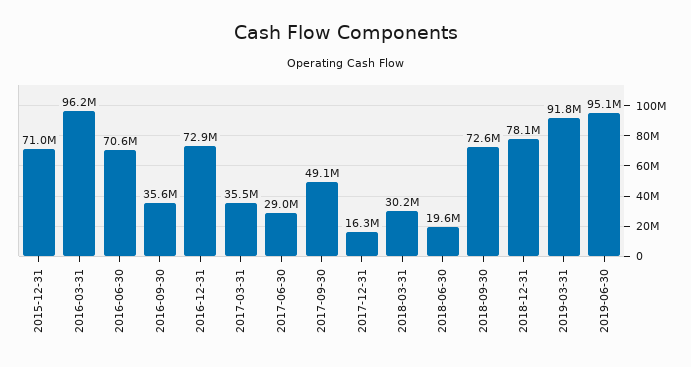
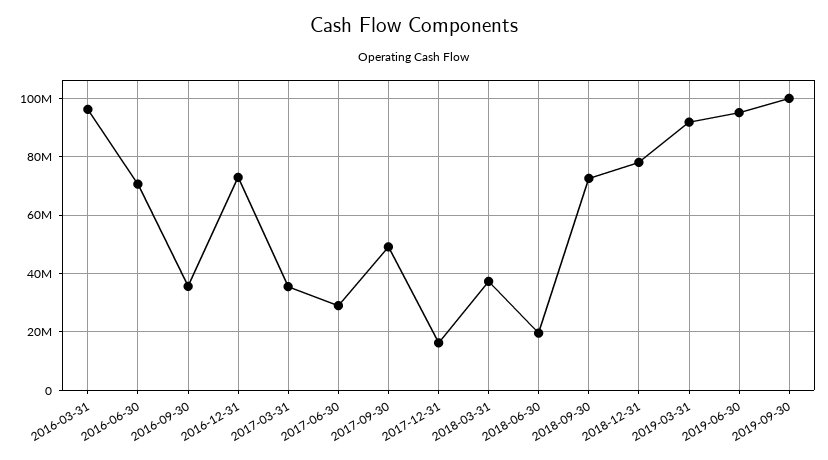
2015-12-31: 71000000 -> none
2018-03-31: 30200000 -> 37500000
2019-09-30: none -> 100000000

